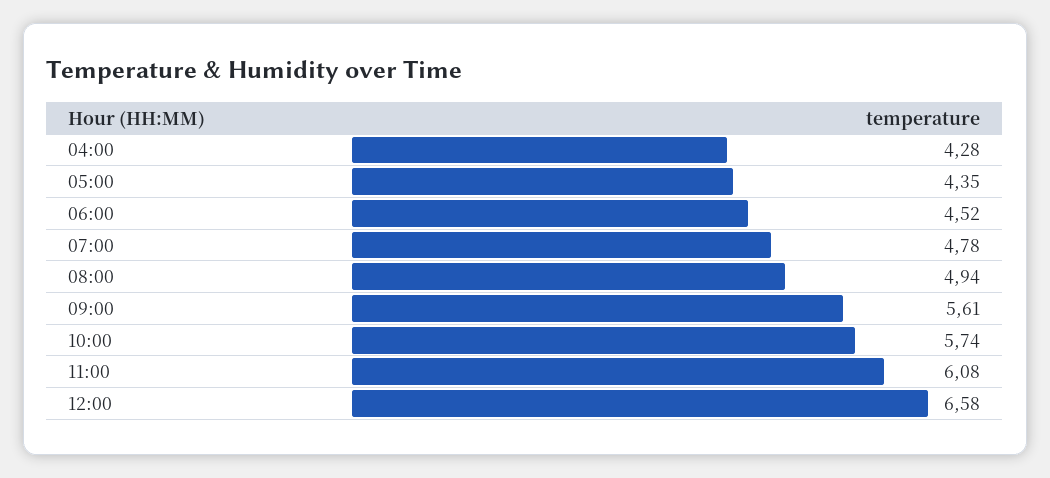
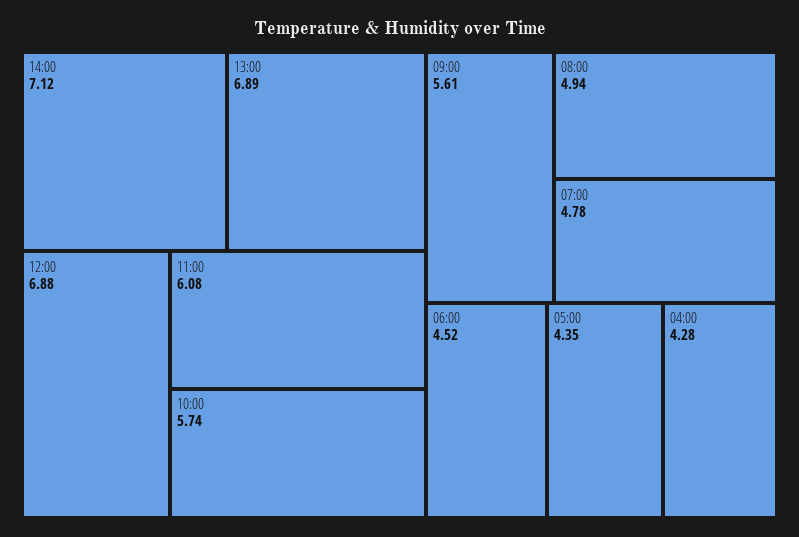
12:00: 6.58 -> 6.88
14:00: none -> 7.12
13:00: none -> 6.89

